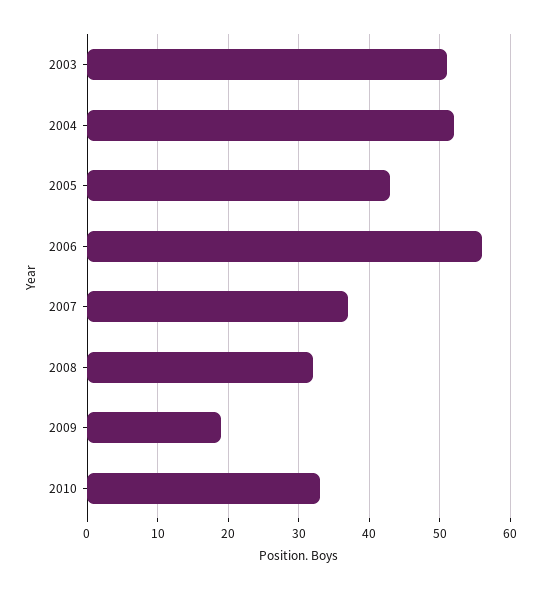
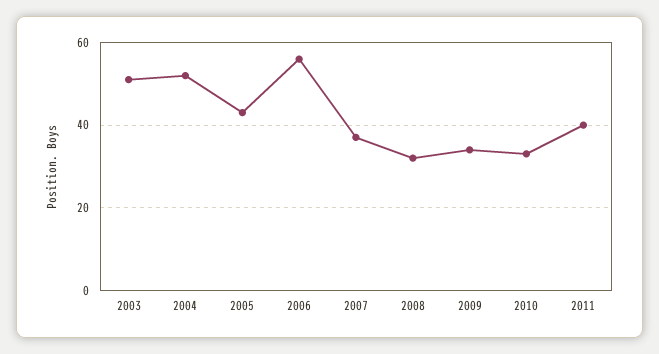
2009: 19 -> 35
2011: none -> 40

